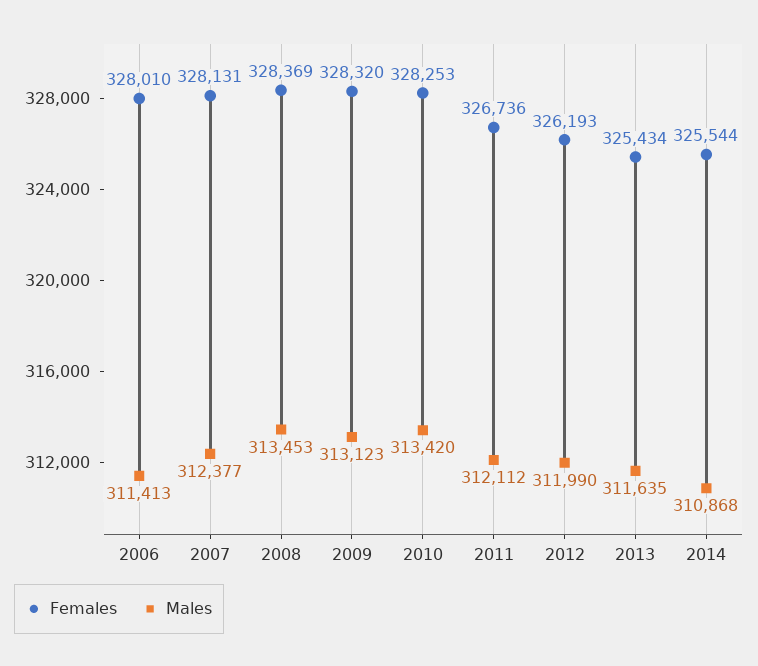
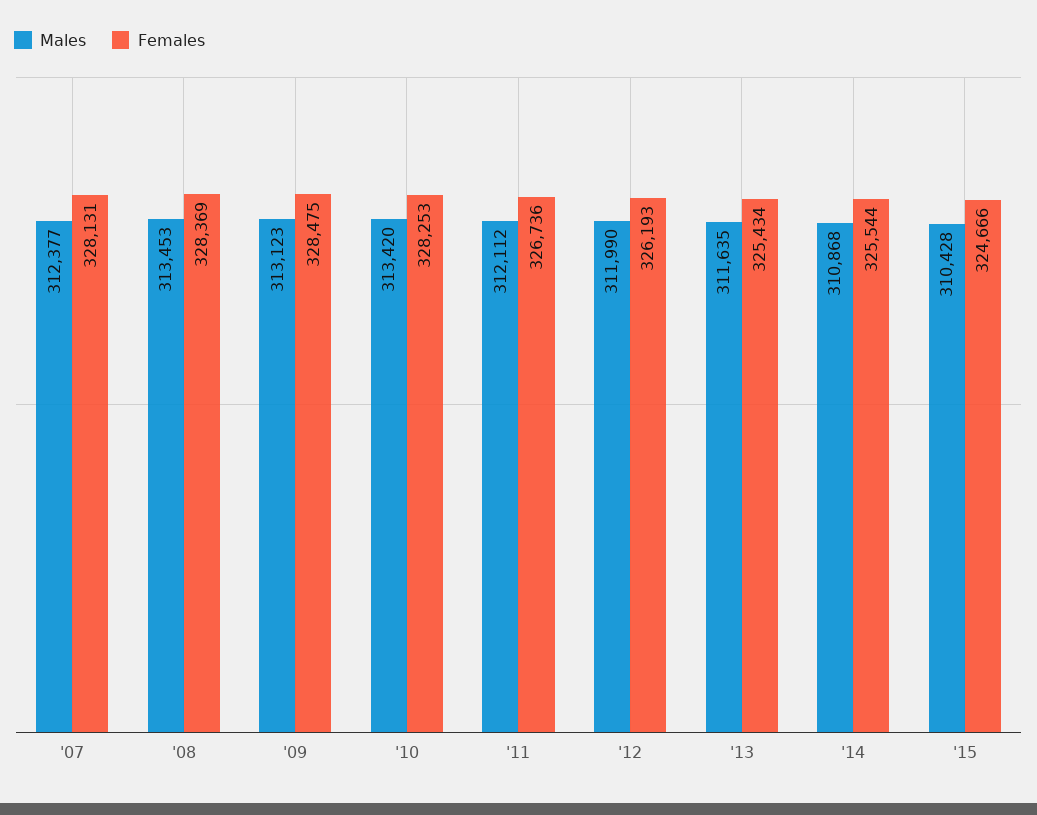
Females, 2006: 328010 -> none
Males, 2006: 311413 -> none
Females, 2009: 328320 -> 328475
Males, '15: none -> 310428
Females, '15: none -> 324666

